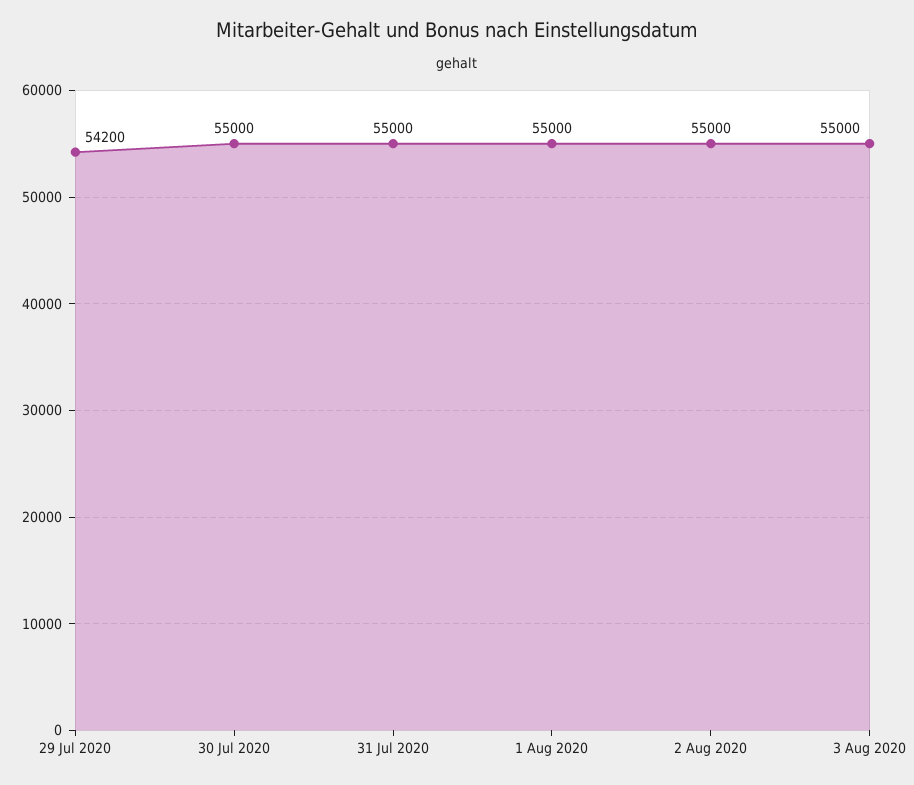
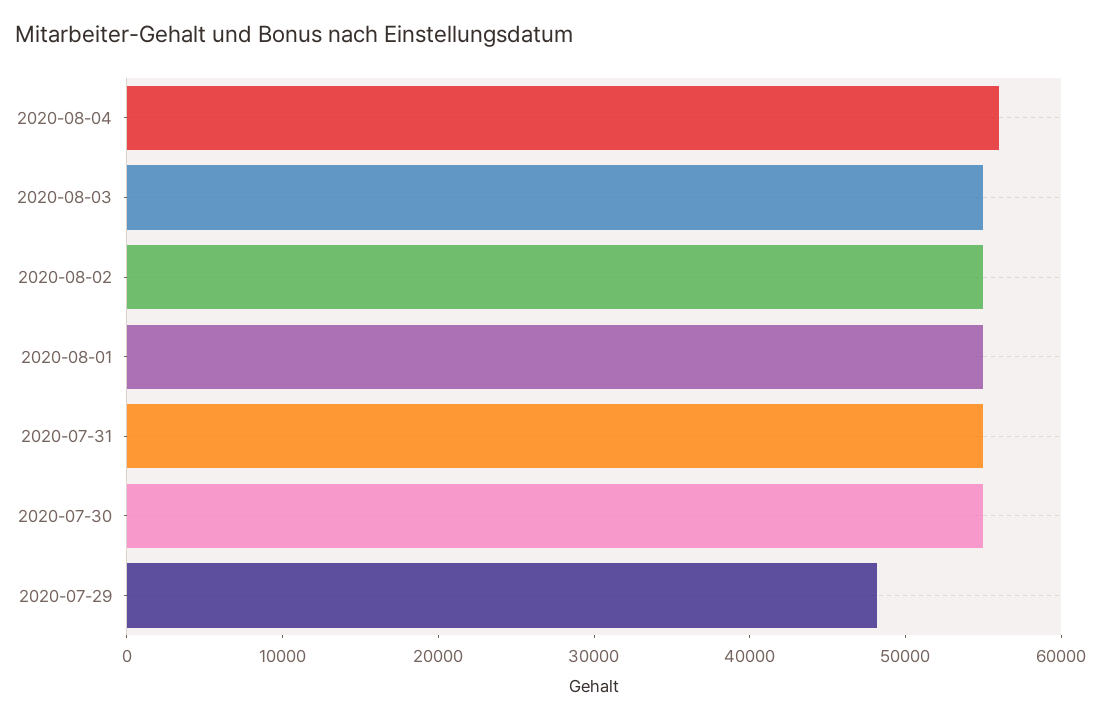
29 Jul 2020: 54200 -> 48000
2020-08-04: none -> 56000

